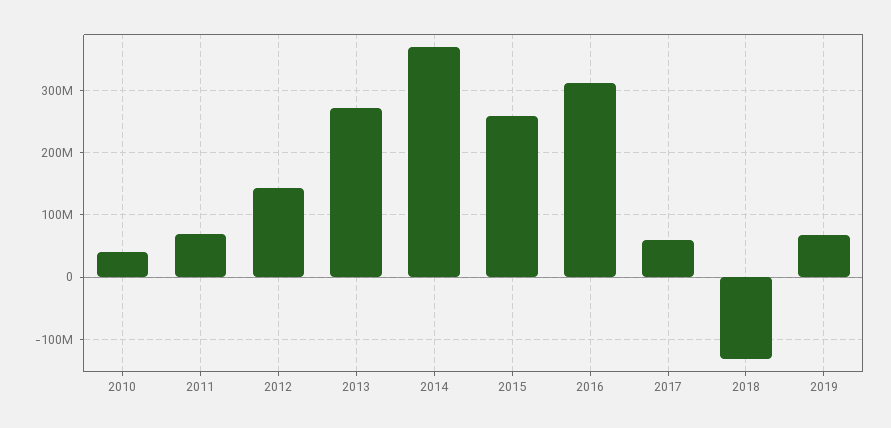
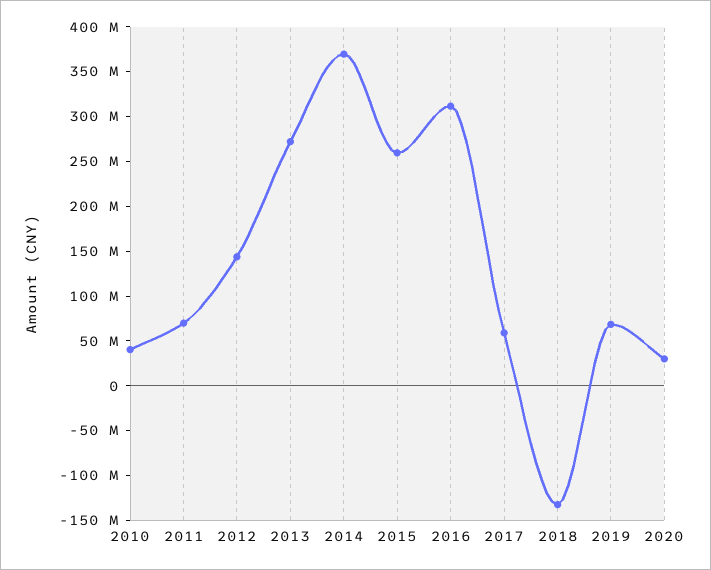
2020: none -> 30000000

